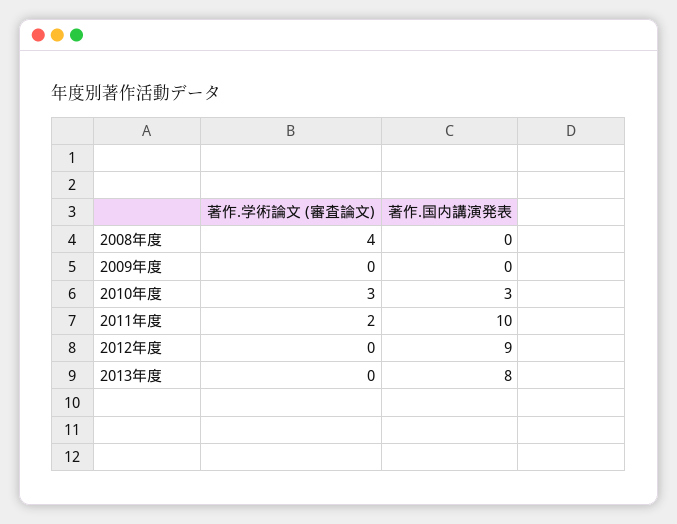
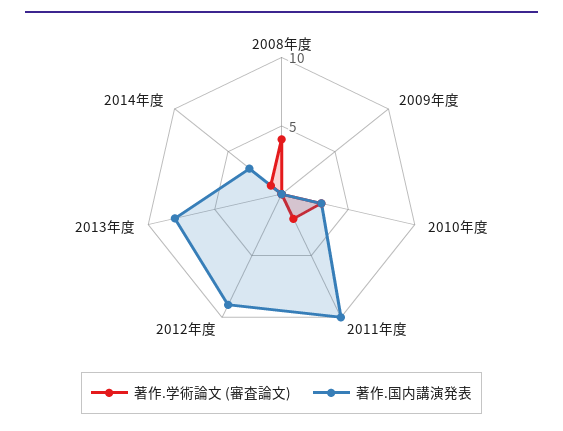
著作.学術論文 (審査論文), 2014年度: none -> 1
著作.国内講演発表, 2014年度: none -> 3

